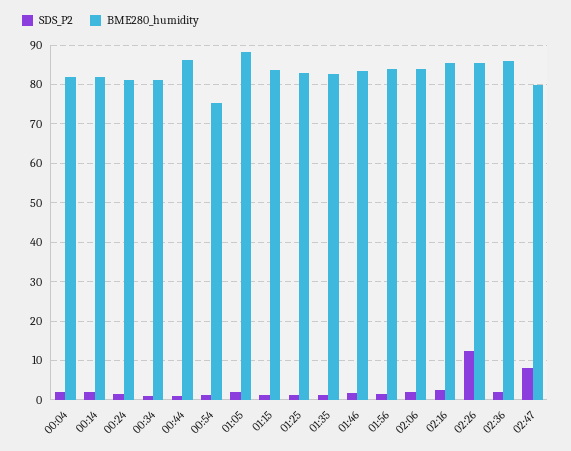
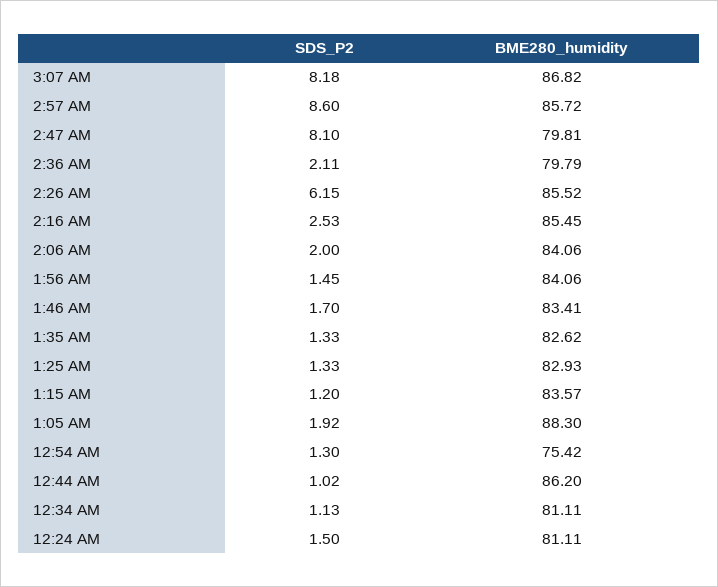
SDS_P2, 00:04: 2 -> none
BME280_humidity, 00:04: 82 -> none
SDS_P2, 00:14: 2 -> none
BME280_humidity, 00:14: 82 -> none
SDS_P2, 02:26: 12 -> 6.15
BME280_humidity, 02:36: 86 -> 79.79
SDS_P2, 3:07 AM: none -> 8.18
BME280_humidity, 3:07 AM: none -> 86.82
SDS_P2, 2:57 AM: none -> 8.6
BME280_humidity, 2:57 AM: none -> 85.72

